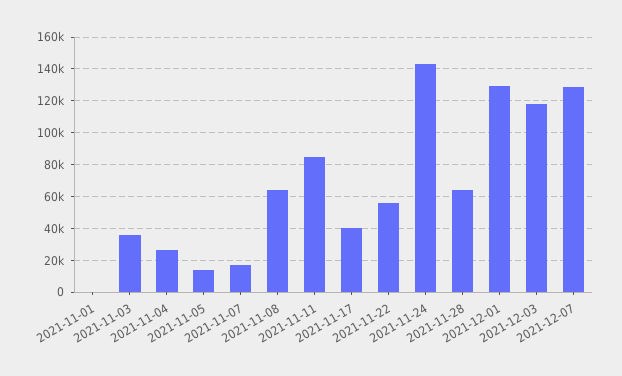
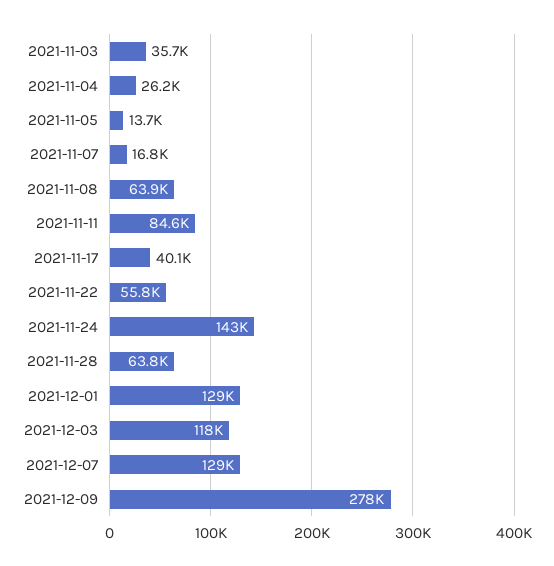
2021-11-01: 0 -> none
2021-12-09: none -> 278000

